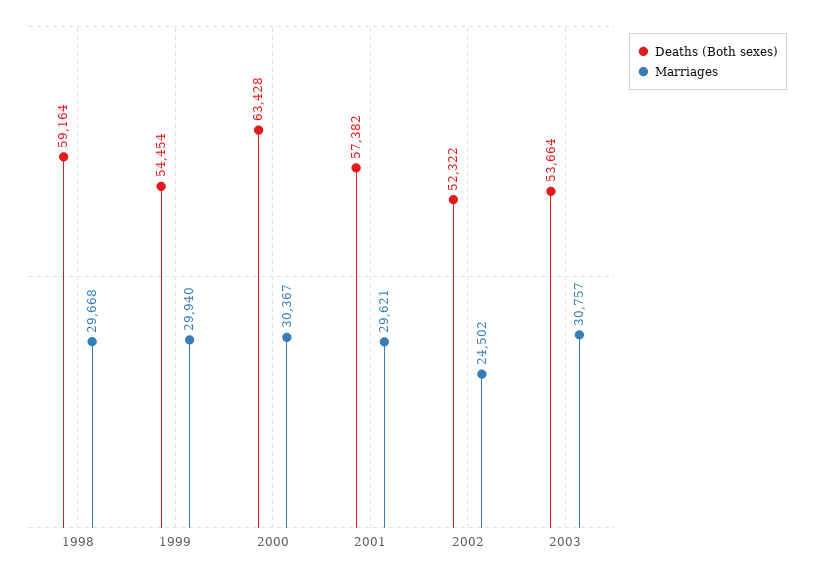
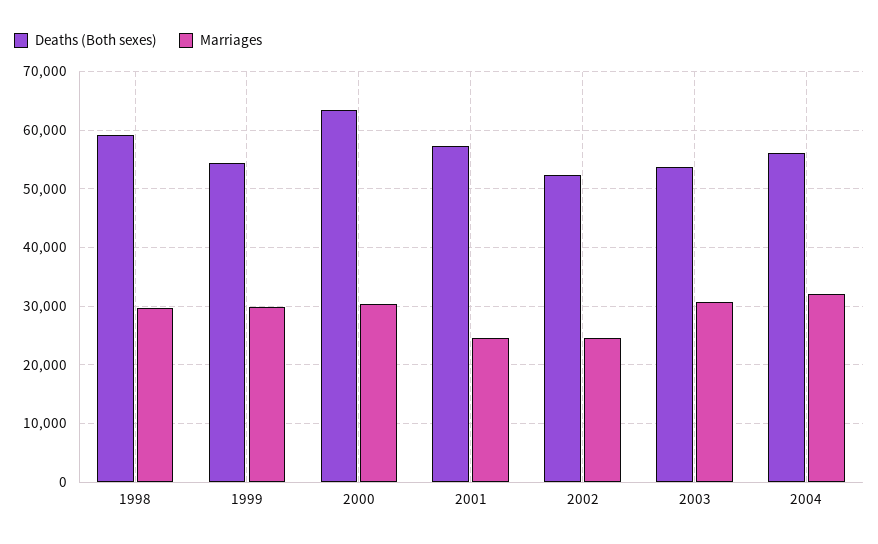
Marriages, 2001: 29621 -> 24000
Deaths (Both sexes), 2004: none -> 56000
Marriages, 2004: none -> 32000

